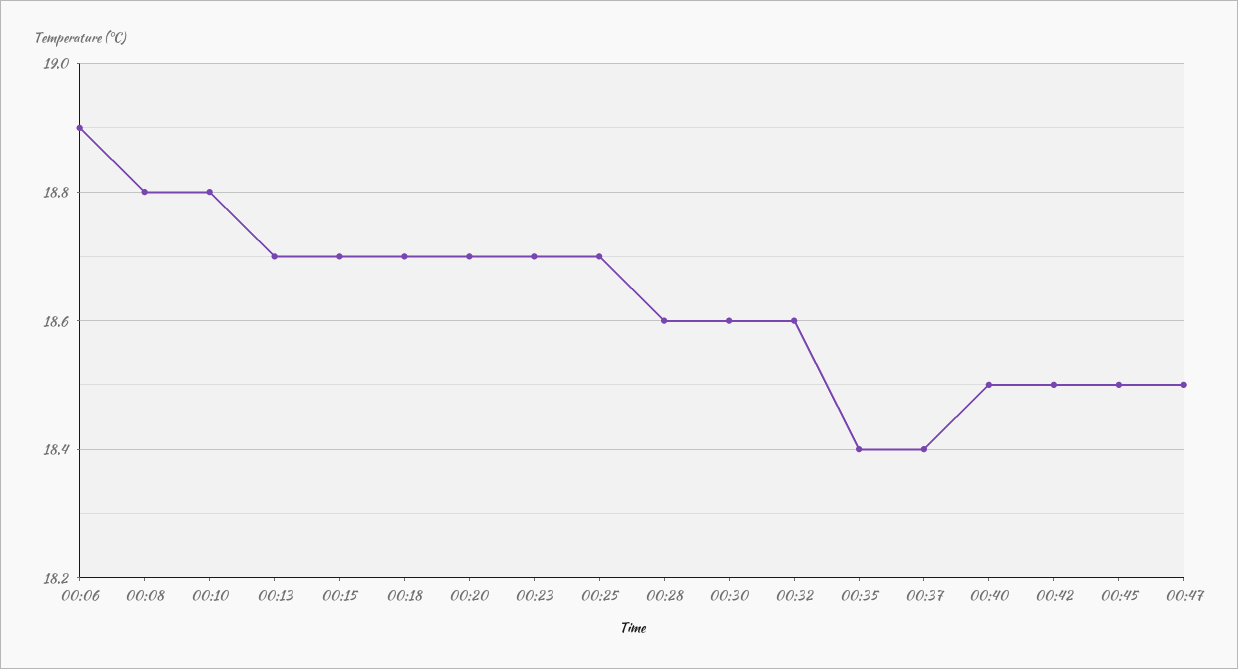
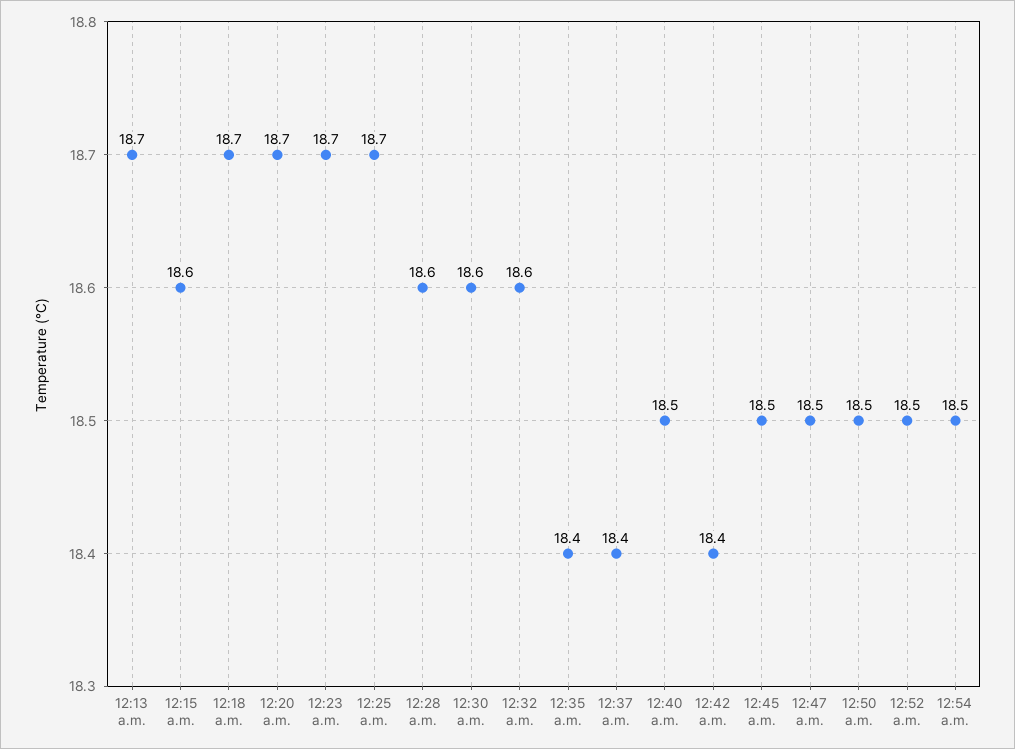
00:06: 18.9 -> none
00:08: 18.8 -> none
00:10: 18.8 -> none
00:15: 18.7 -> 18.6
00:42: 18.5 -> 18.4
12:50 a.m.: none -> 18.5
12:52 a.m.: none -> 18.5
12:54 a.m.: none -> 18.5

